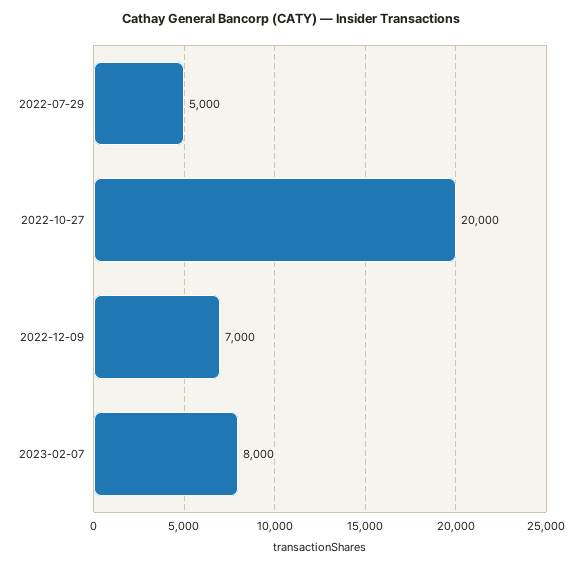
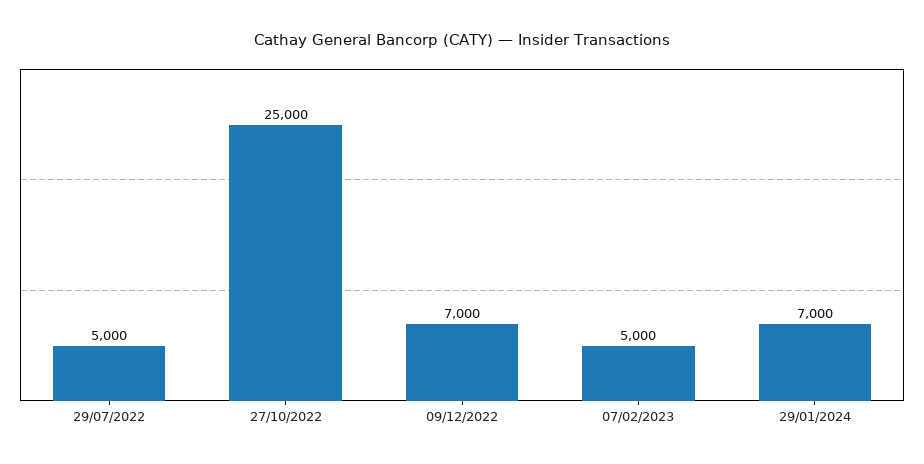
2022-10-27: 20000 -> 25000
2023-02-07: 8000 -> 5000
29/01/2024: none -> 7000

